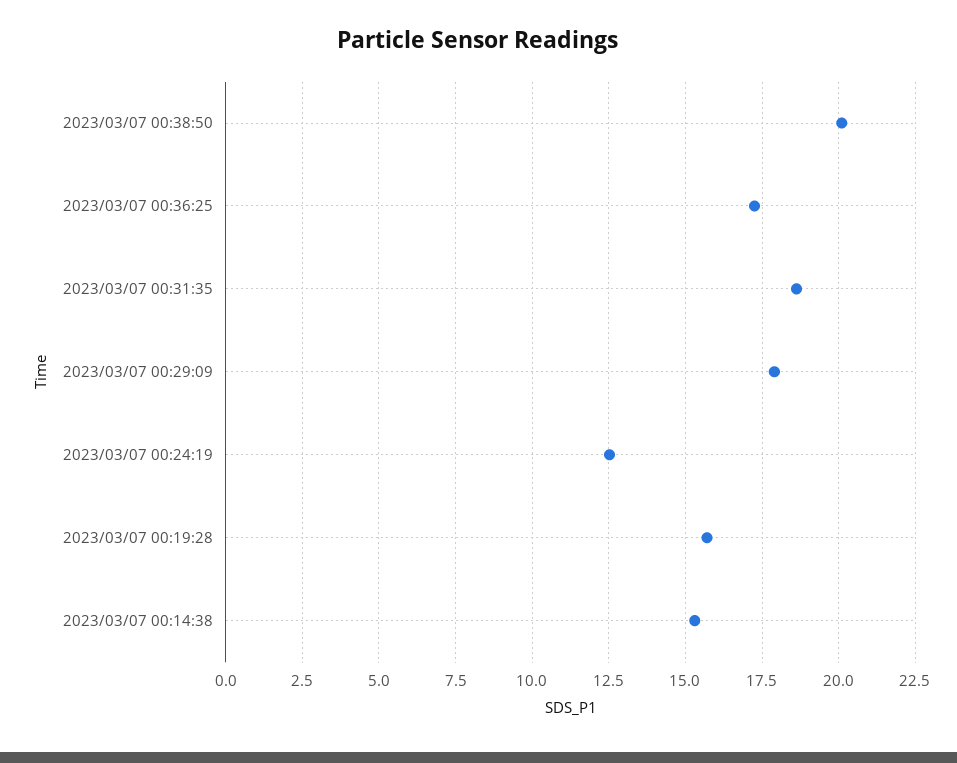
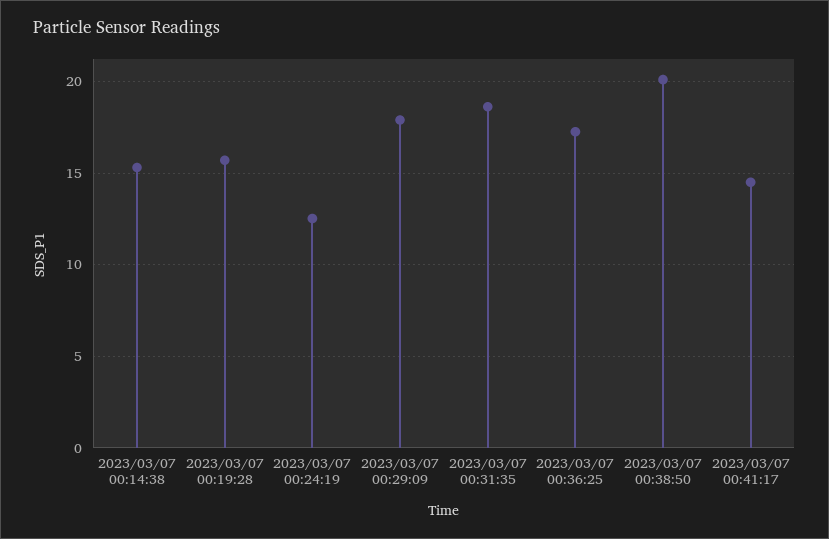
2023/03/07 00:41:17: none -> 14.5

